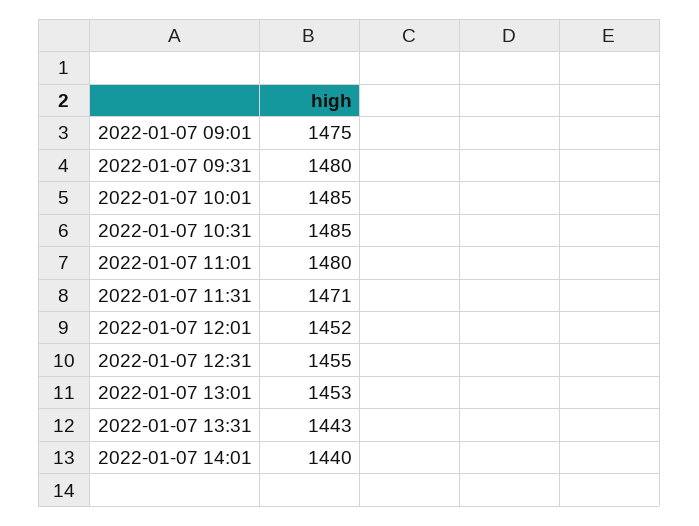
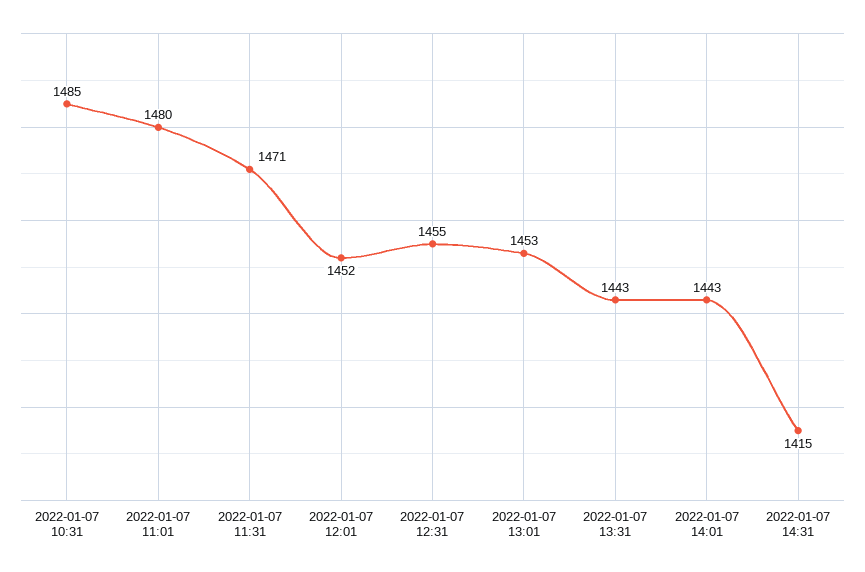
2022-01-07 09:01: 1475 -> none
2022-01-07 09:31: 1480 -> none
2022-01-07 10:01: 1485 -> none
2022-01-07 14:01: 1440 -> 1443
2022-01-07 14:31: none -> 1415

